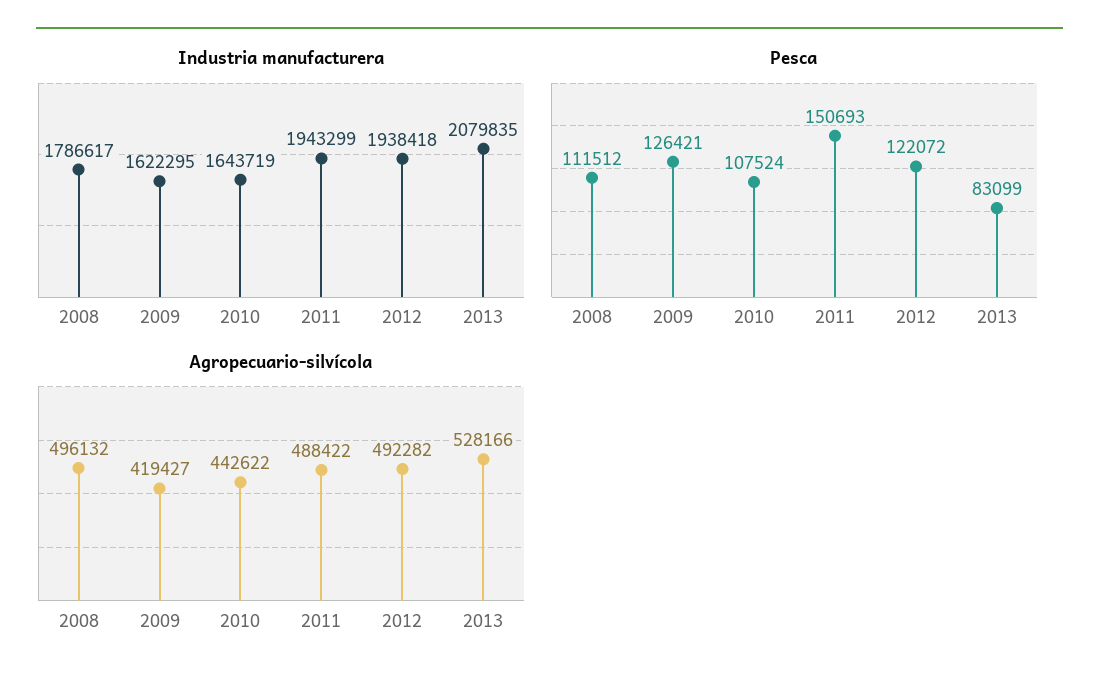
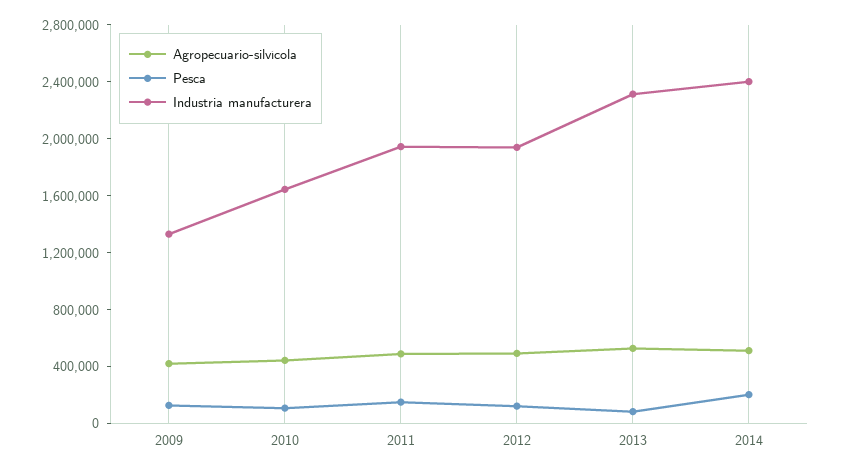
Industria manufacturera, 2008: 1786617 -> none
Industria manufacturera, 2009: 1622295 -> 1300000
Industria manufacturera, 2013: 2079835 -> 2300000
Pesca, 2008: 111512 -> none
Agropecuario-silvícola, 2008: 496132 -> none
Agropecuario-silvícola, 2014: none -> 500000
Pesca, 2014: none -> 200000
Industria manufacturera, 2014: none -> 2400000

